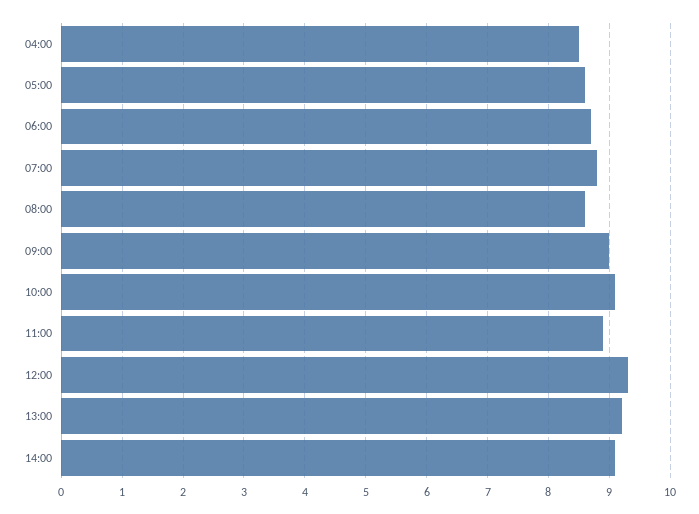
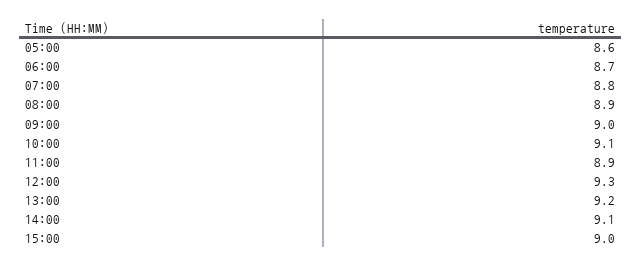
04:00: 8.5 -> none
08:00: 8.6 -> 8.9
15:00: none -> 9

